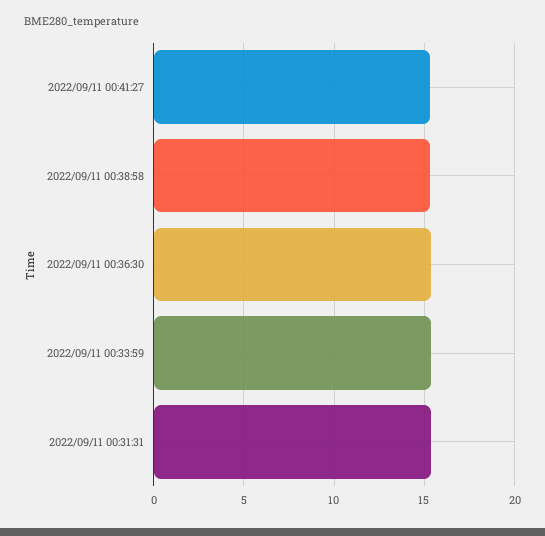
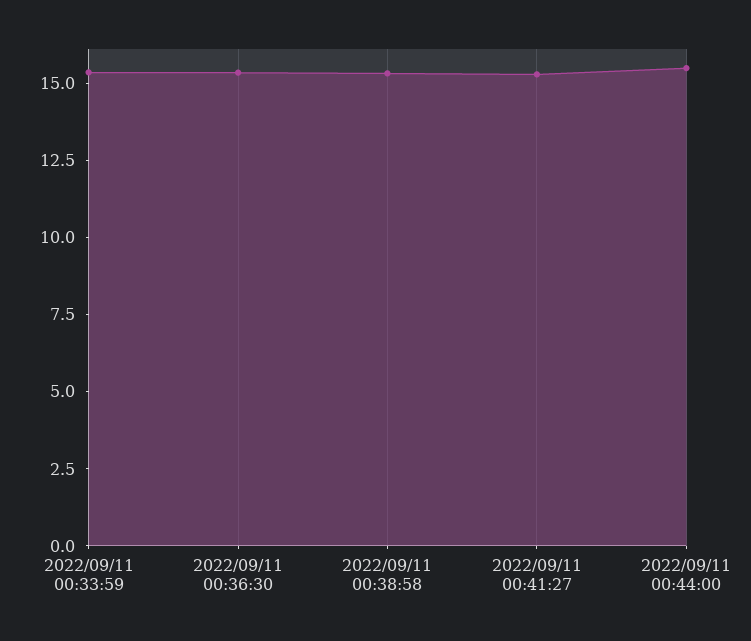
2022/09/11 00:31:31: 15.5 -> none
2022/09/11 00:44:00: none -> 15.5

